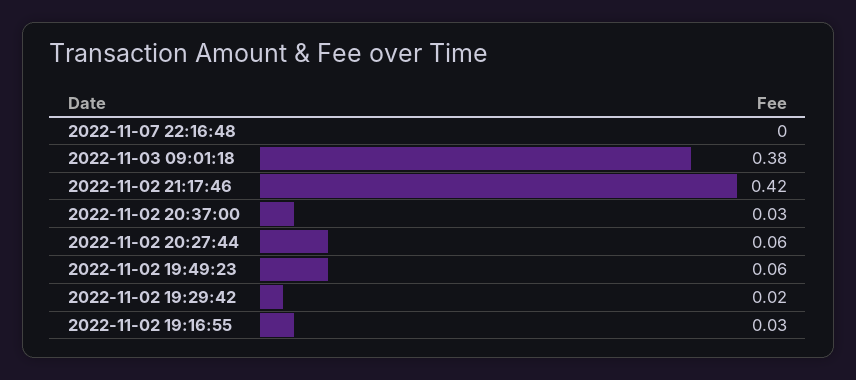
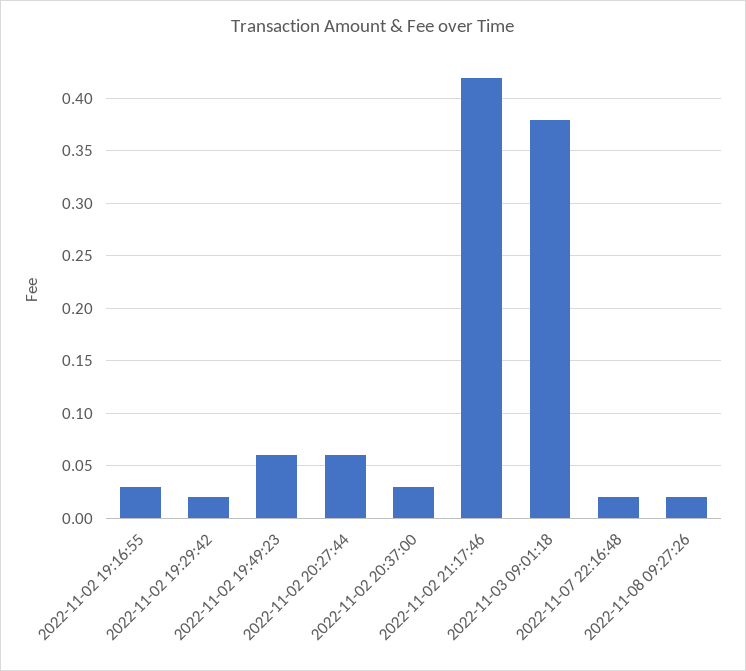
2022-11-07 22:16:48: 0 -> 0.02
2022-11-08 09:27:26: none -> 0.02

